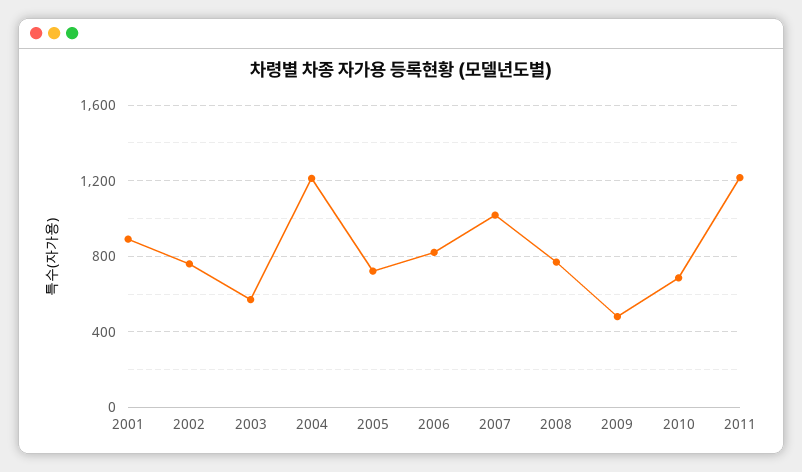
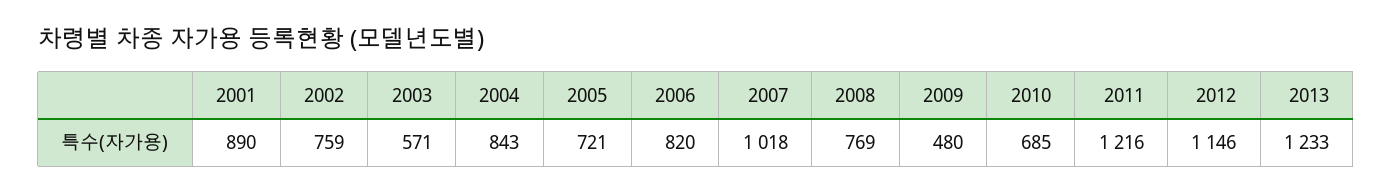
2004: 1200 -> 843
2012: none -> 1146
2013: none -> 1233

